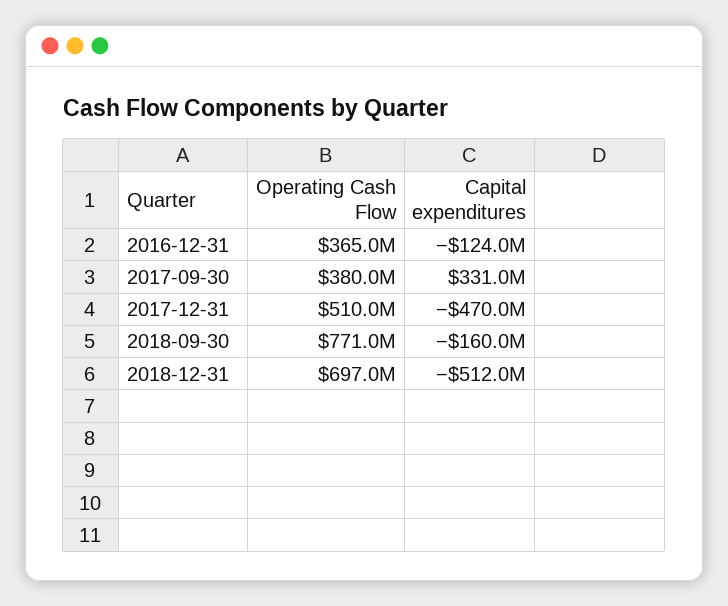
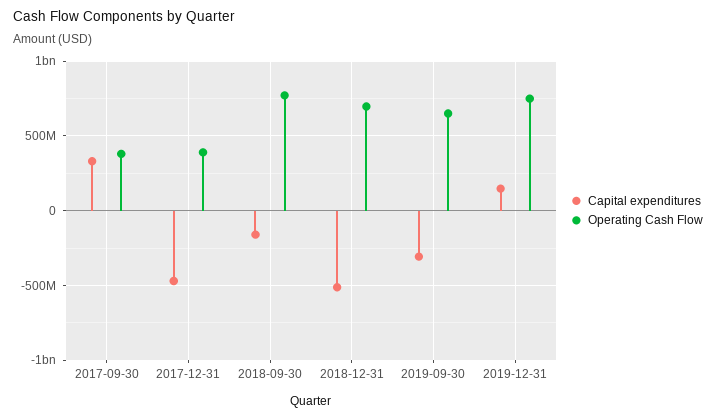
Operating Cash Flow, 2016-12-31: 365000000 -> none
Capital expenditures, 2016-12-31: -124000000 -> none
Operating Cash Flow, 2017-12-31: 510000000 -> 400000000
Capital expenditures, 2019-09-30: none -> -300000000
Operating Cash Flow, 2019-09-30: none -> 650000000
Capital expenditures, 2019-12-31: none -> 150000000
Operating Cash Flow, 2019-12-31: none -> 750000000

